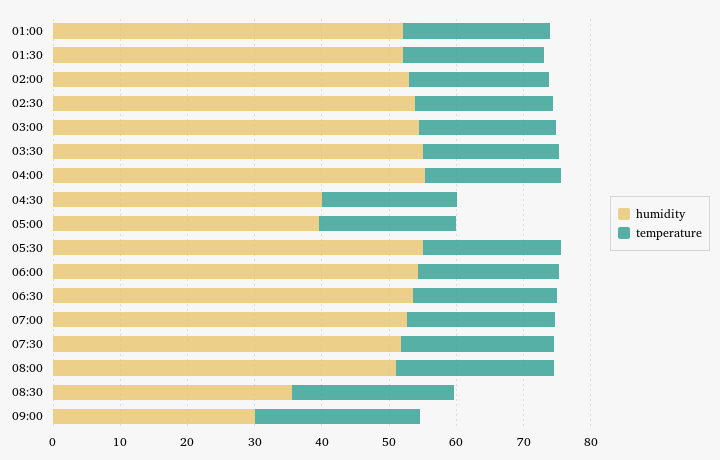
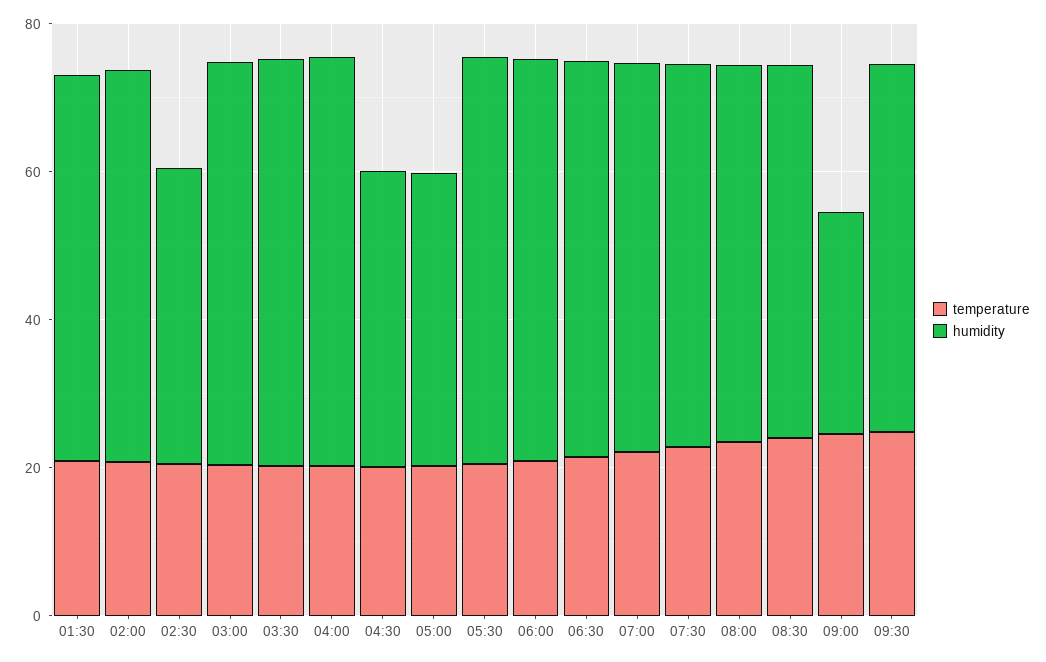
humidity, 01:00: 52 -> none
temperature, 01:00: 22 -> none
humidity, 02:30: 54 -> 40
humidity, 08:30: 36 -> 50
temperature, 09:30: none -> 25
humidity, 09:30: none -> 50

